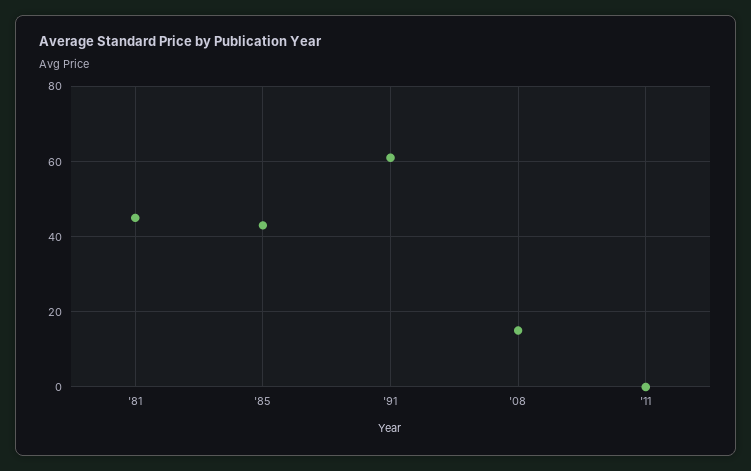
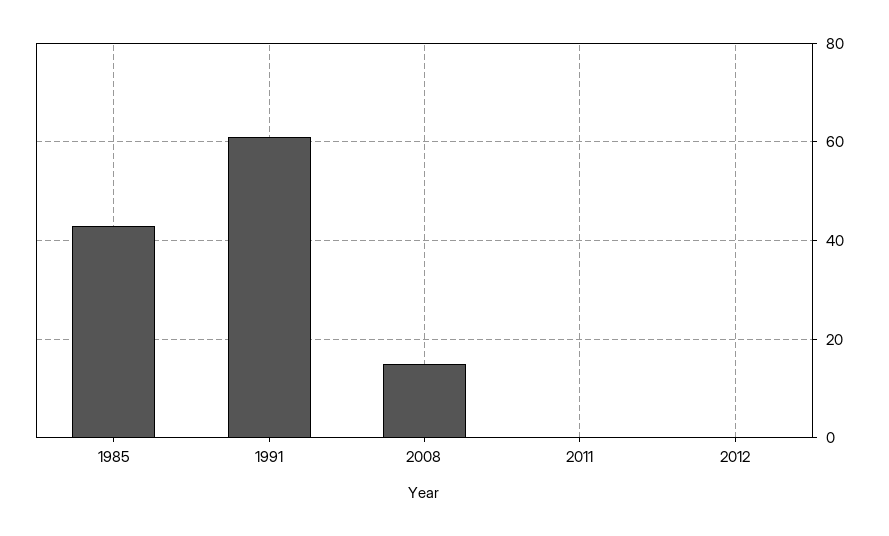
'81: 45 -> none
2012: none -> 0

